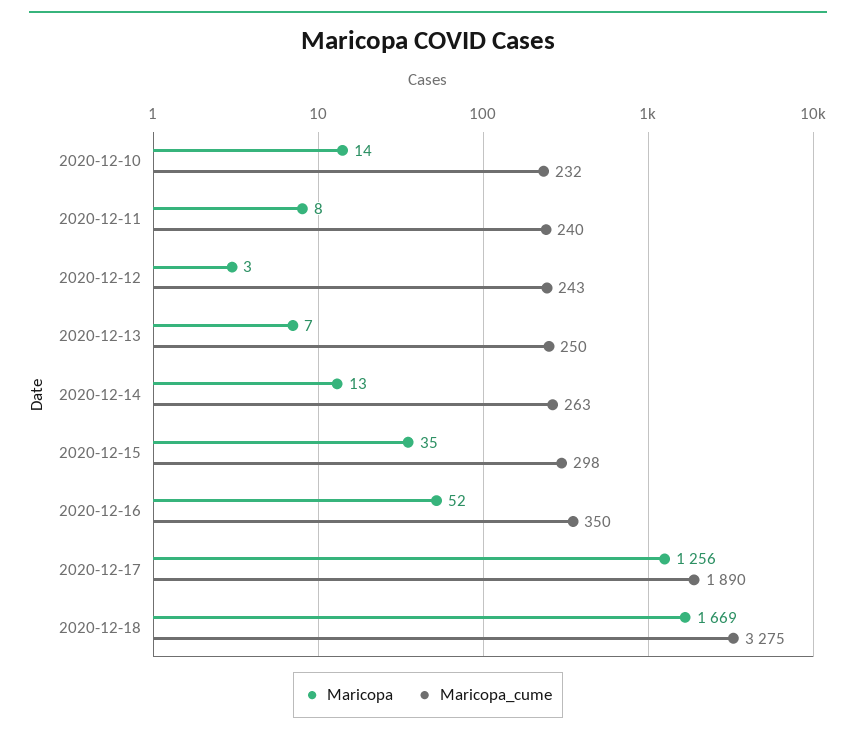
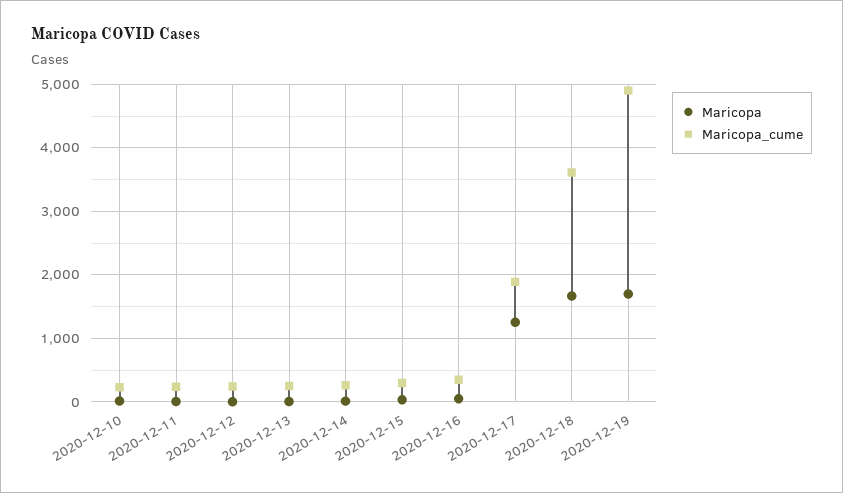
Maricopa_cume, 2020-12-18: 3275 -> 3600
Maricopa, 2020-12-19: none -> 1700
Maricopa_cume, 2020-12-19: none -> 4900

